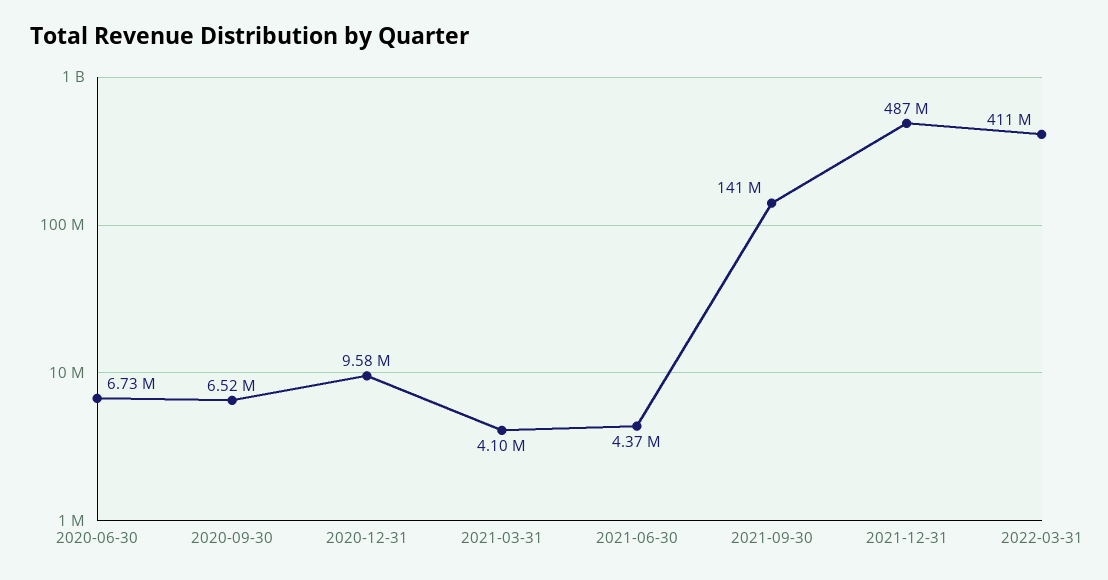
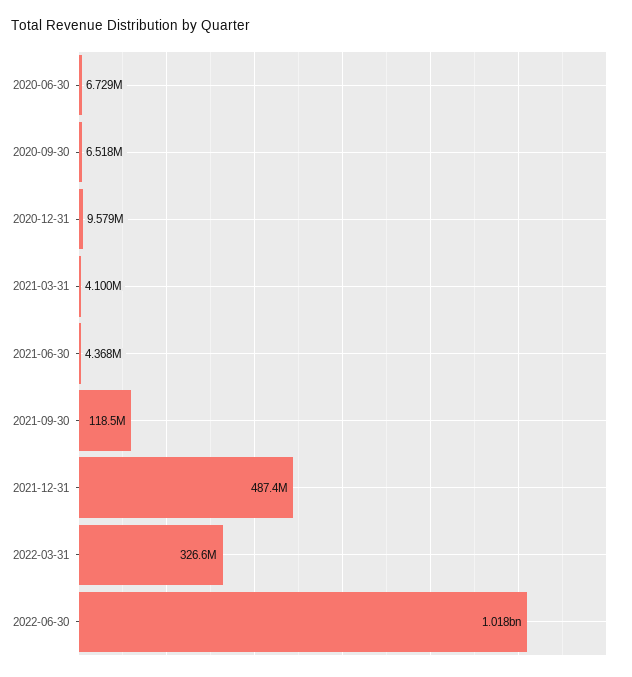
2021-09-30: 141000000 -> 118500000
2022-03-31: 411000000 -> 326600000
2022-06-30: none -> 1018000000

